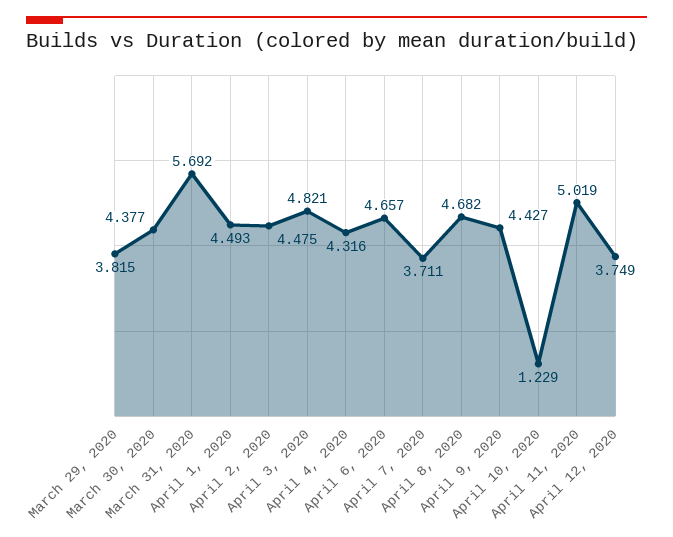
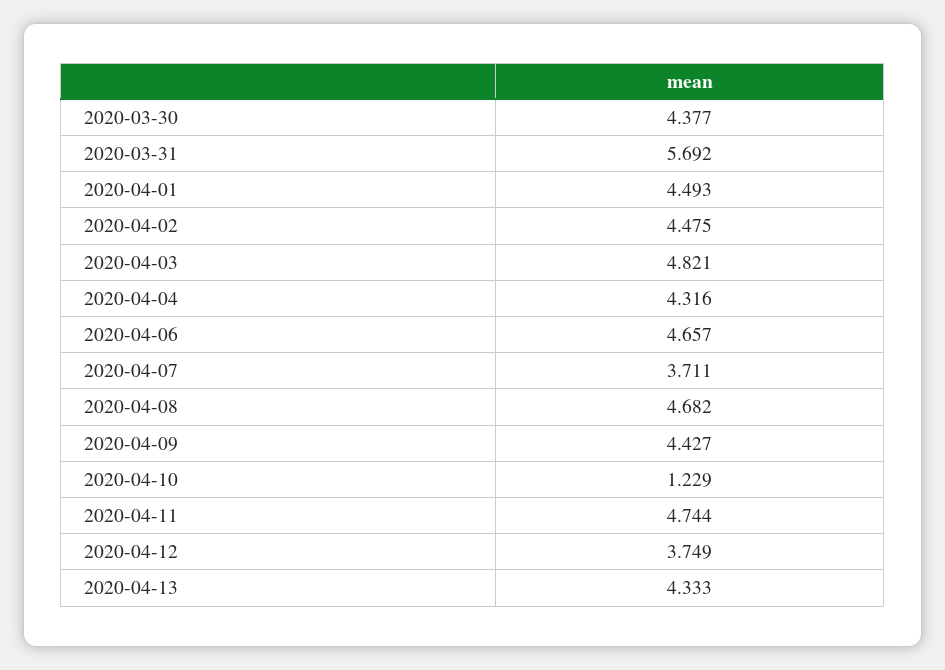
March 29, 2020: 3.815 -> none
April 11, 2020: 5.019 -> 4.744
2020-04-13: none -> 4.333

